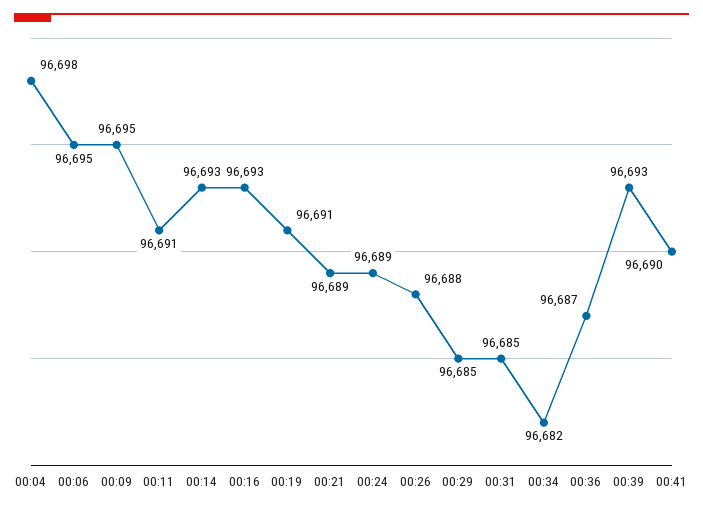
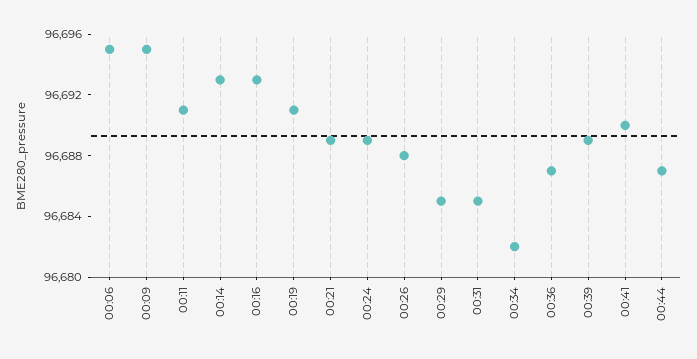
00:04: 96698 -> none
00:39: 96693 -> 96689
00:44: none -> 96687

